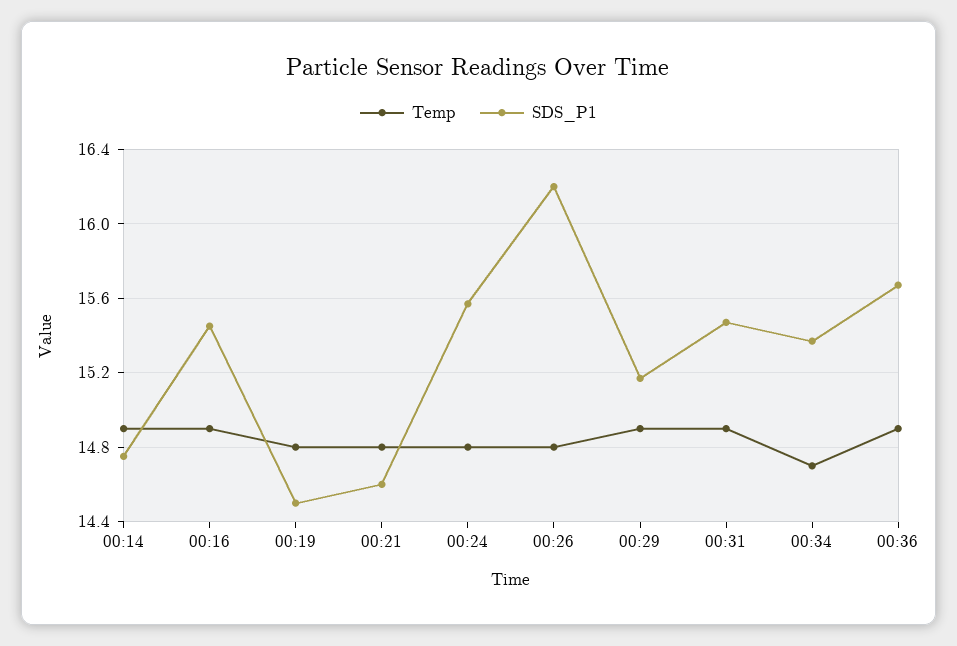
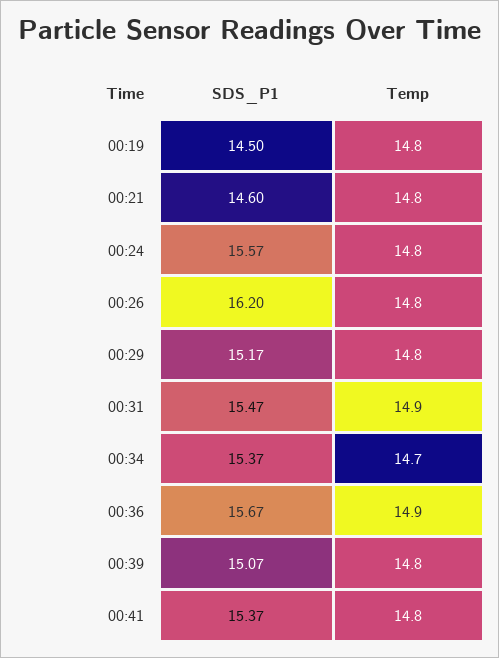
Temp, 00:14: 14.9 -> none
SDS_P1, 00:14: 14.75 -> none
Temp, 00:16: 14.9 -> none
SDS_P1, 00:16: 15.45 -> none
Temp, 00:29: 14.9 -> 14.8
SDS_P1, 00:39: none -> 15.07
Temp, 00:39: none -> 14.8
SDS_P1, 00:41: none -> 15.37
Temp, 00:41: none -> 14.8

